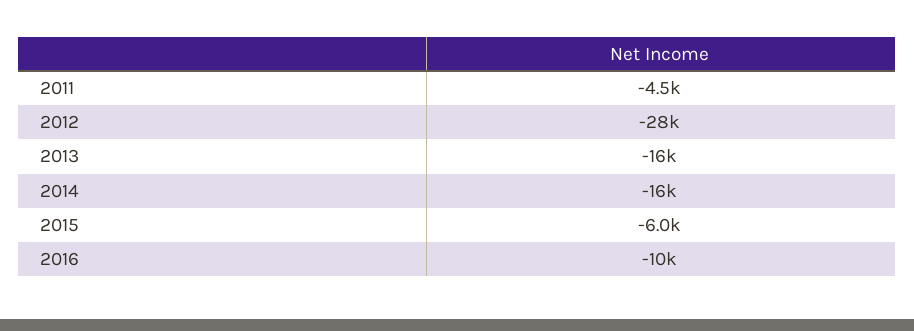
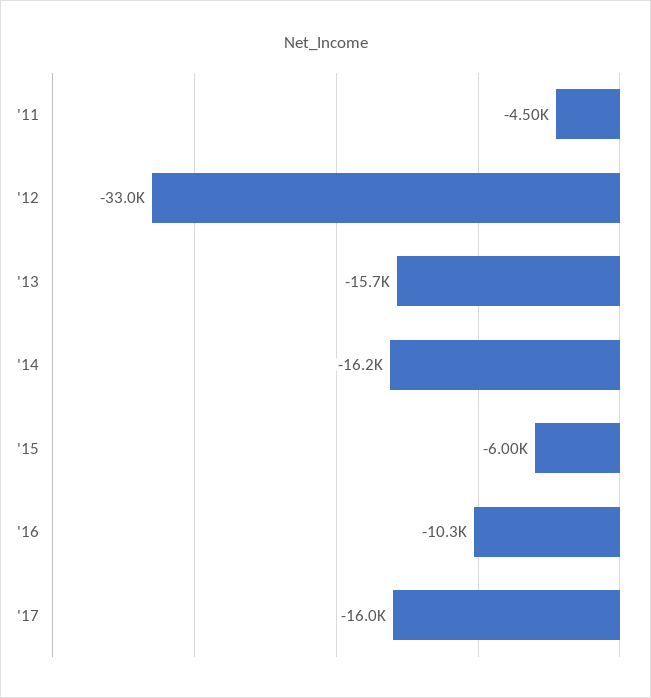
2012: -28000 -> -33000
'17: none -> -16000

